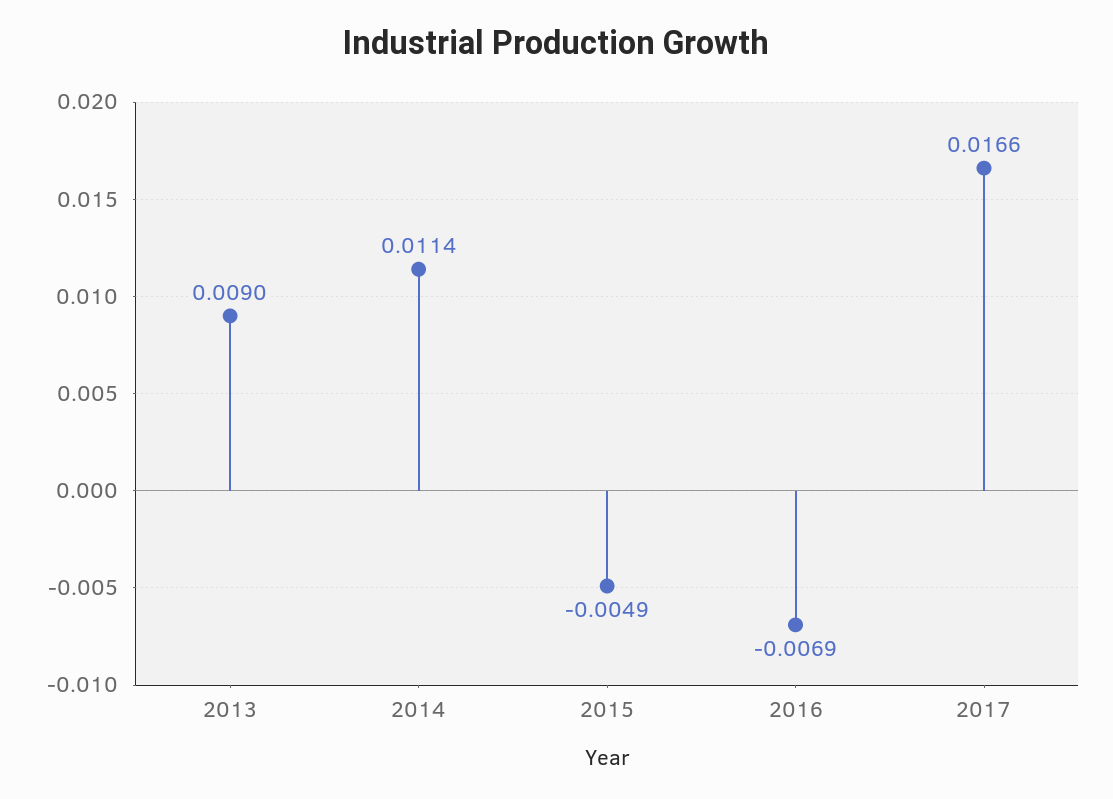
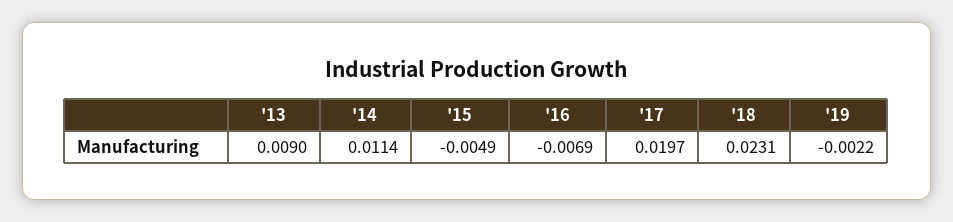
2017: 0.0166 -> 0.0197
'18: none -> 0.0231
'19: none -> -0.0022

